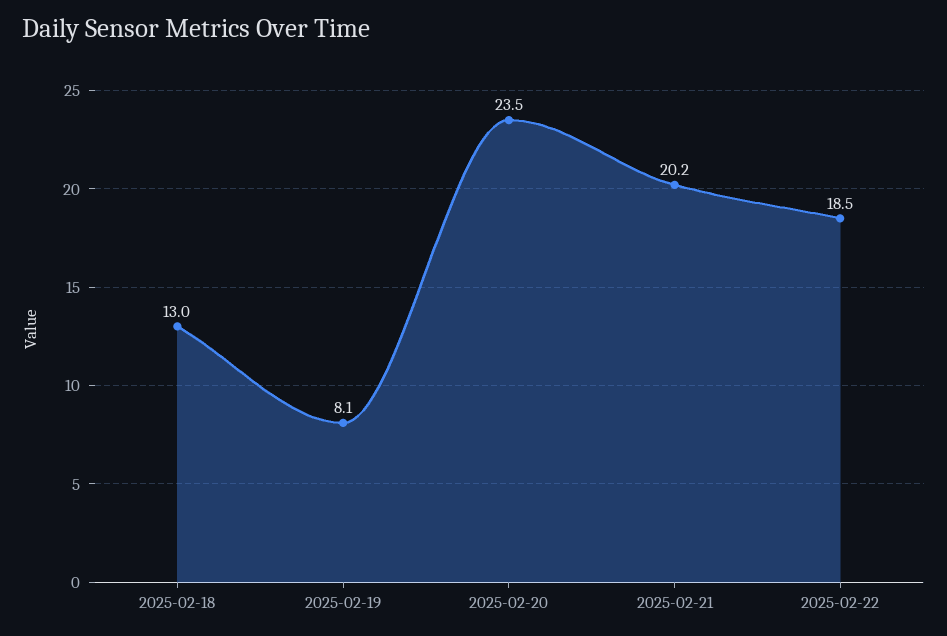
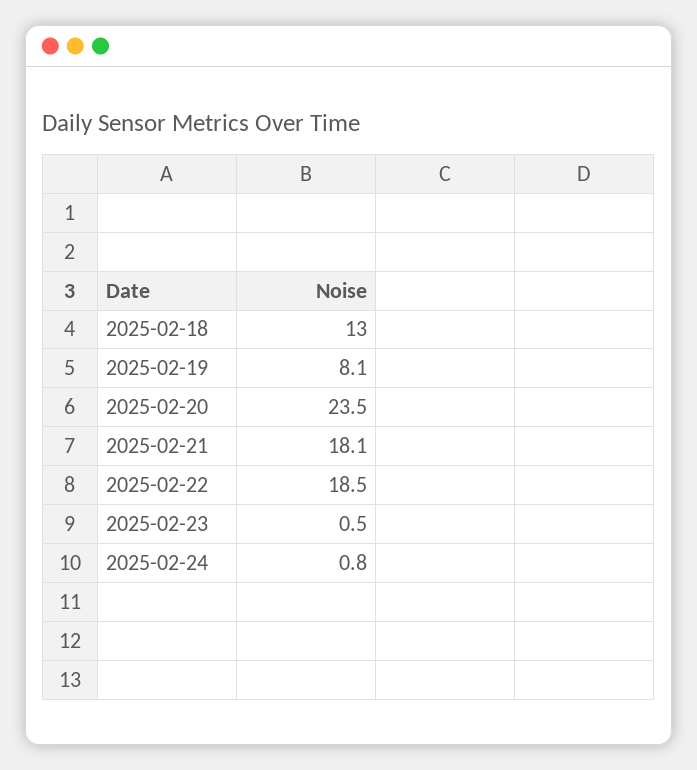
2025-02-21: 20.2 -> 18.1
2025-02-23: none -> 0.5
2025-02-24: none -> 0.8

